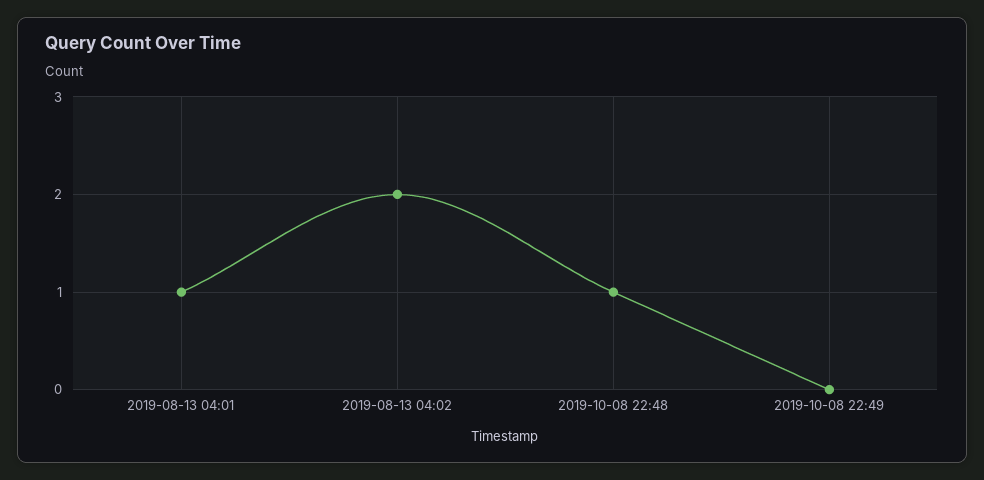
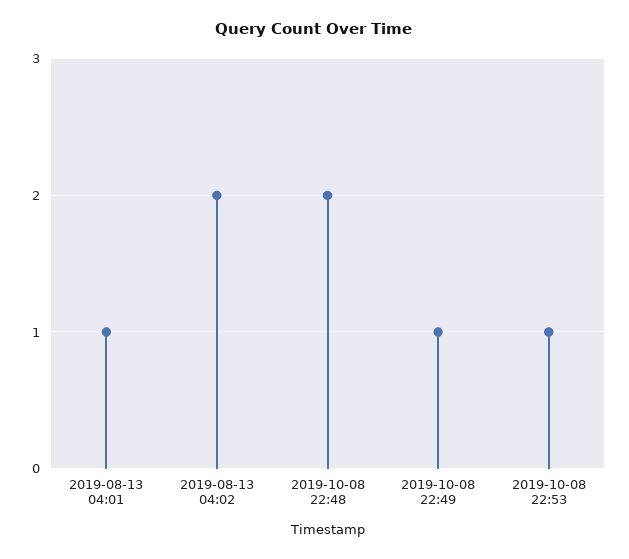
2019-10-08 22:48: 1 -> 2
2019-10-08 22:49: 0 -> 1
2019-10-08 22:53: none -> 1

